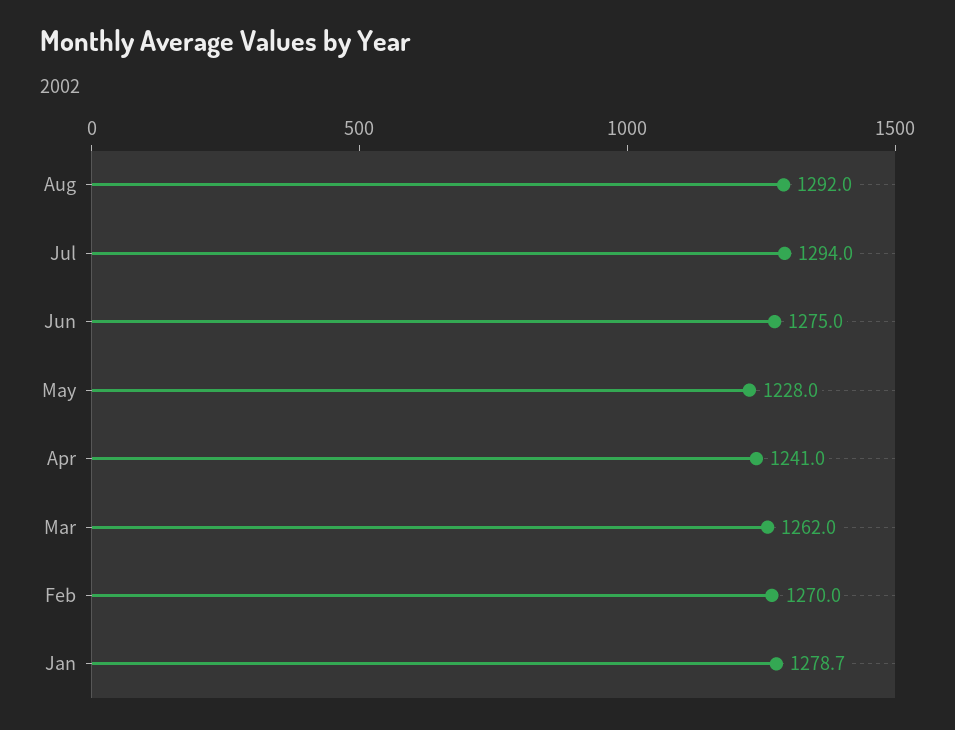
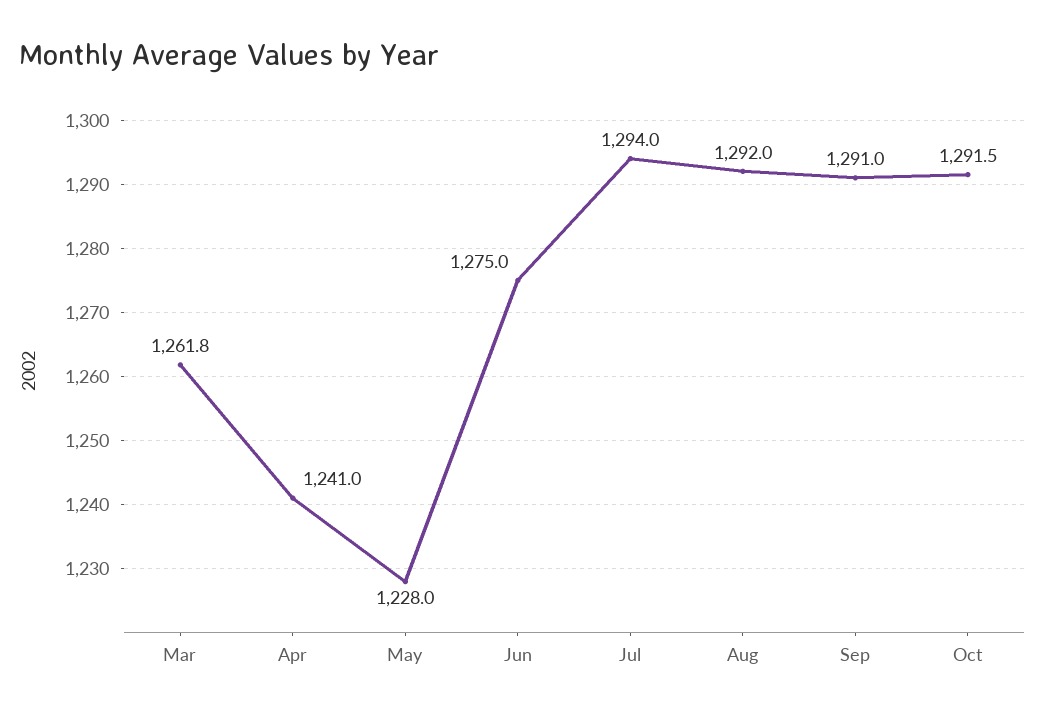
Mar: 1262 -> 1261.8
Feb: 1270 -> none
Jan: 1278.7 -> none
Sep: none -> 1291
Oct: none -> 1291.5

